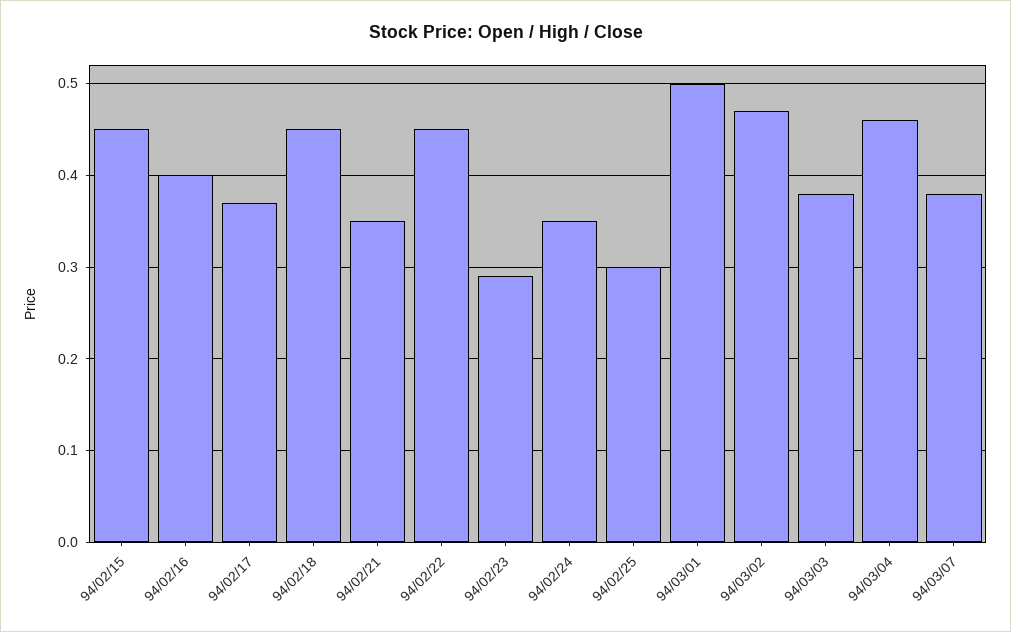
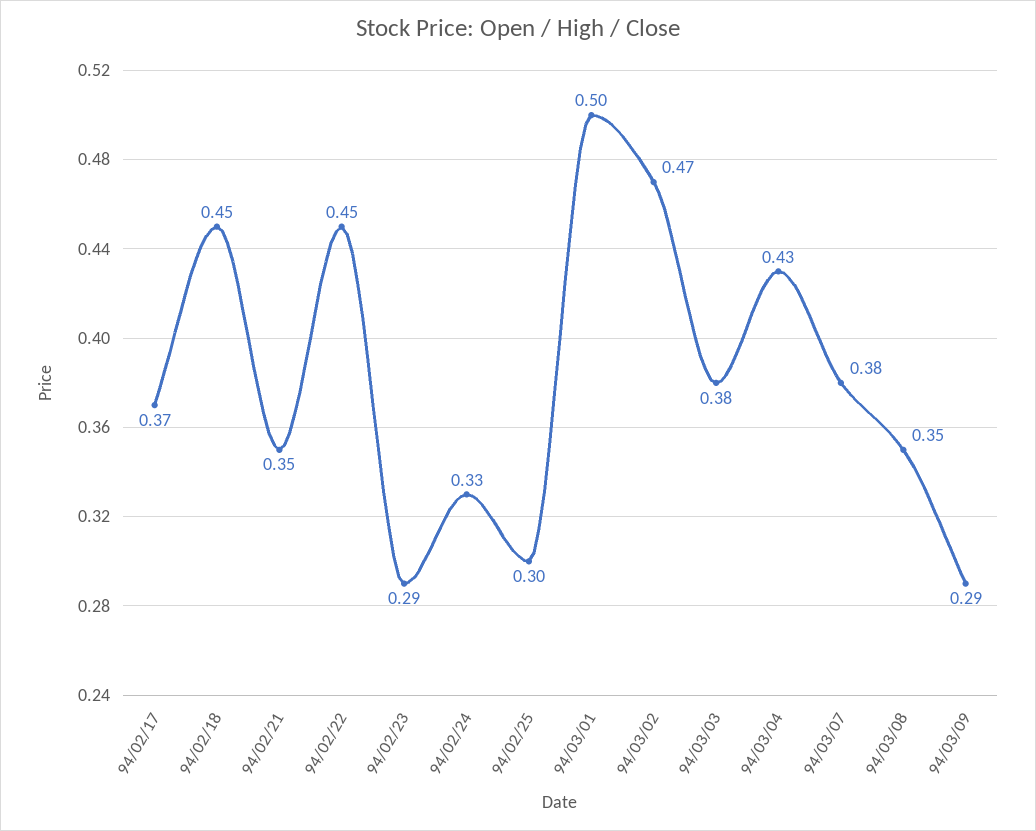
94/02/15: 0.45 -> none
94/02/16: 0.4 -> none
94/02/24: 0.35 -> 0.33
94/03/04: 0.46 -> 0.43
94/03/08: none -> 0.35
94/03/09: none -> 0.29

